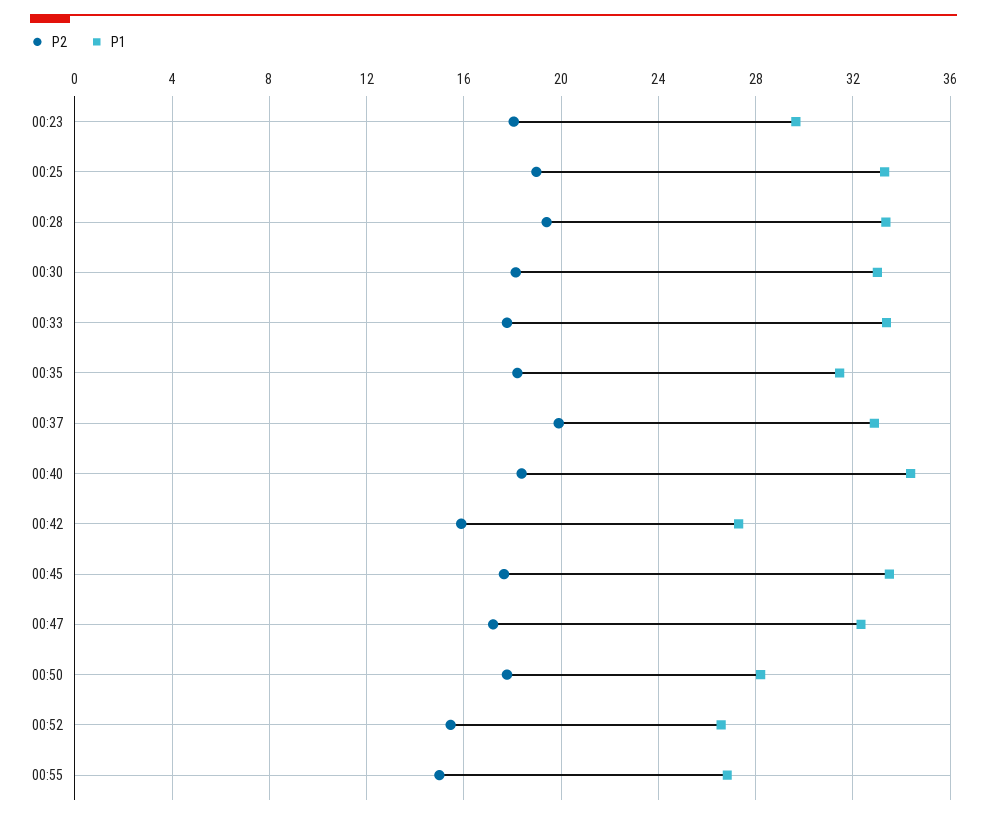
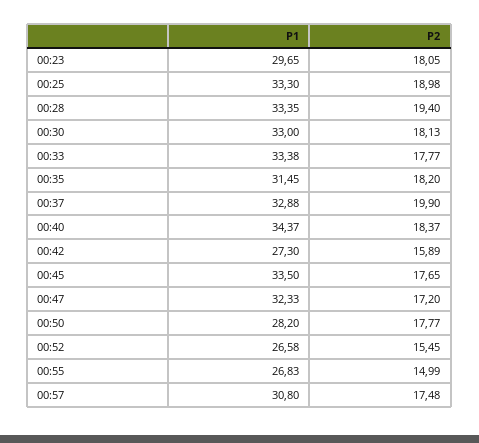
P1, 00:57: none -> 30.8
P2, 00:57: none -> 17.48

